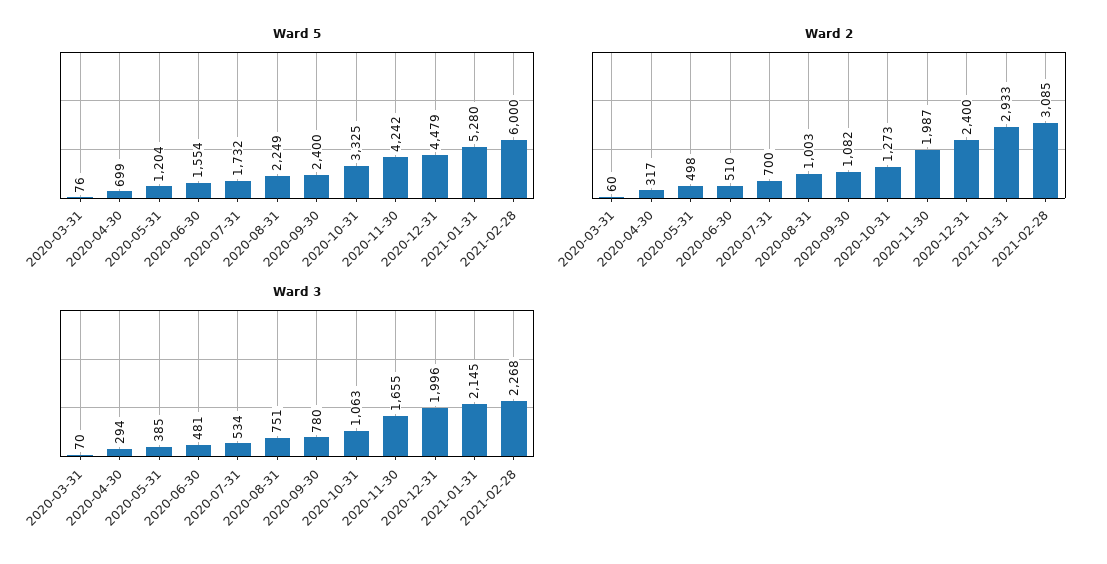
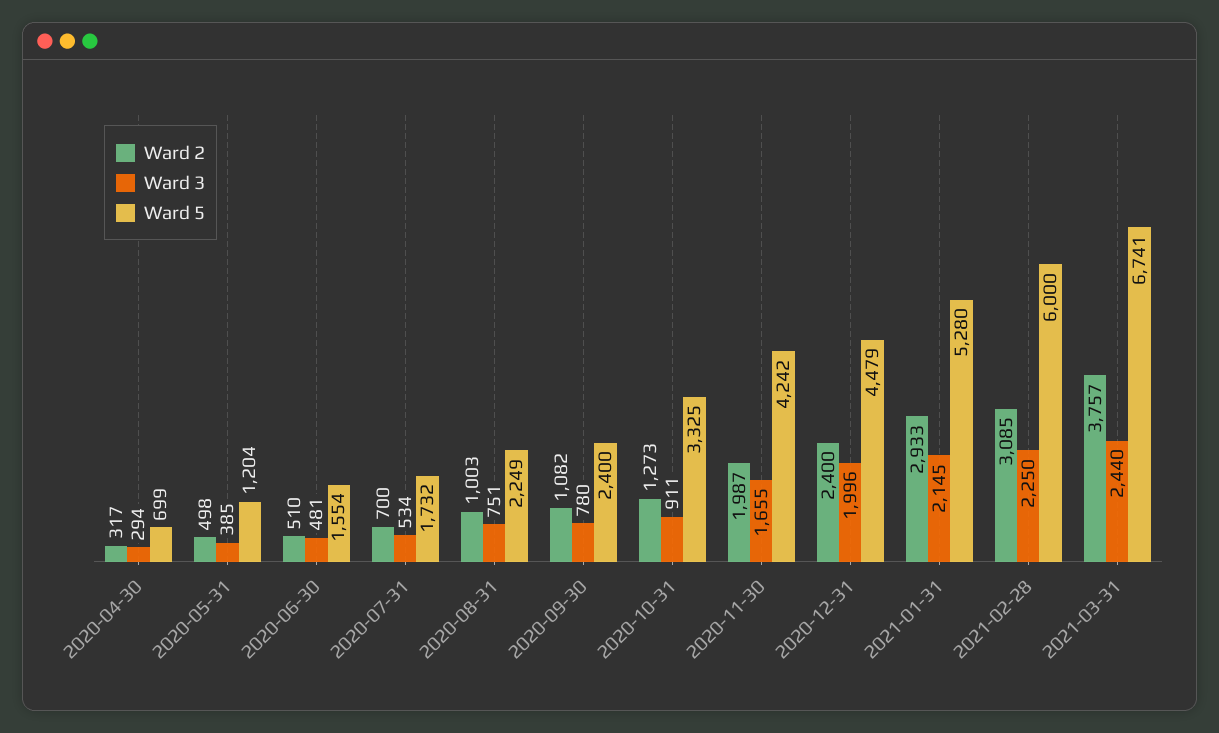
Ward 5, 2020-03-31: 76 -> none
Ward 2, 2020-03-31: 60 -> none
Ward 3, 2020-03-31: 70 -> none
Ward 3, 2020-10-31: 1063 -> 911
Ward 3, 2021-02-28: 2268 -> 2250
Ward 2, 2021-03-31: none -> 3757
Ward 3, 2021-03-31: none -> 2440
Ward 5, 2021-03-31: none -> 6741

